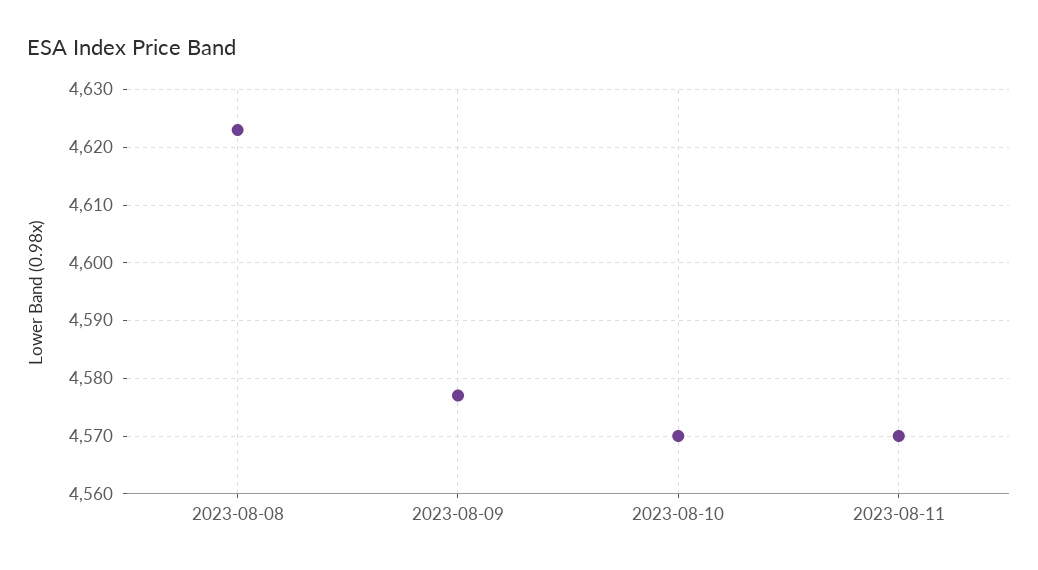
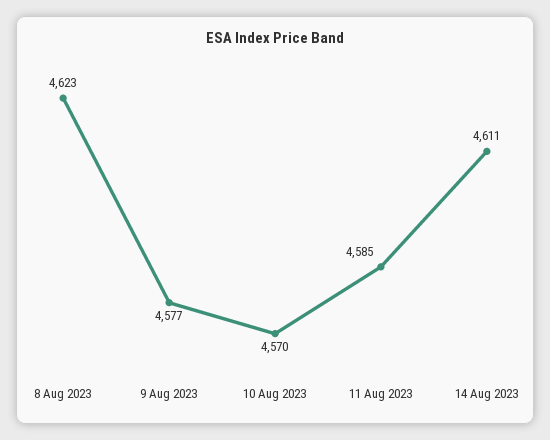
2023-08-11: 4570 -> 4585
14 Aug 2023: none -> 4611

